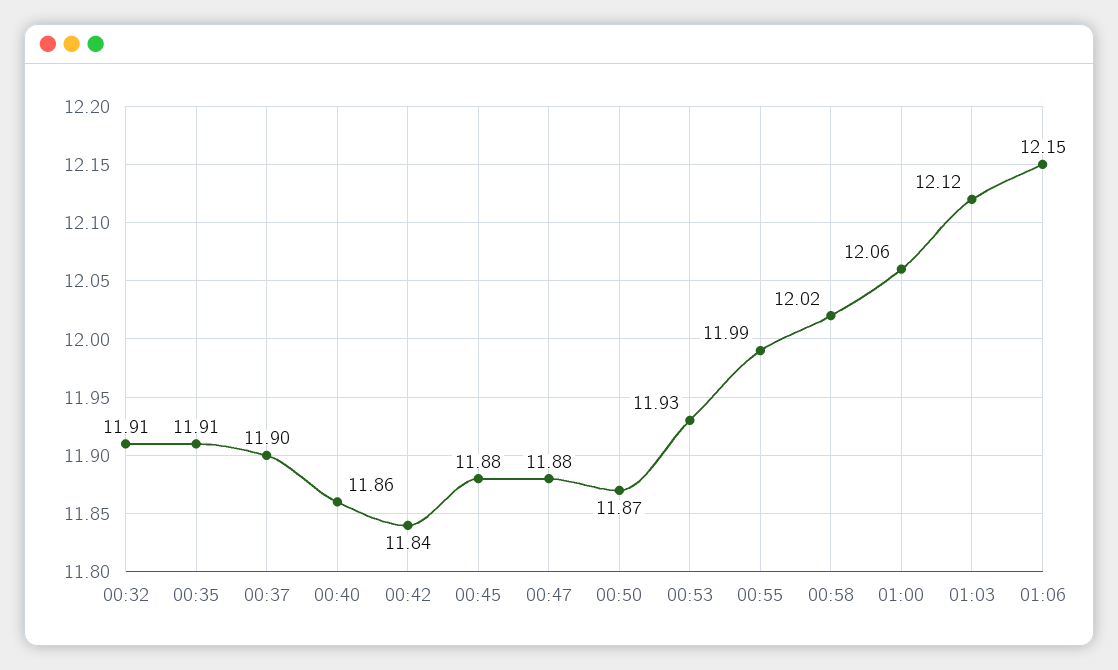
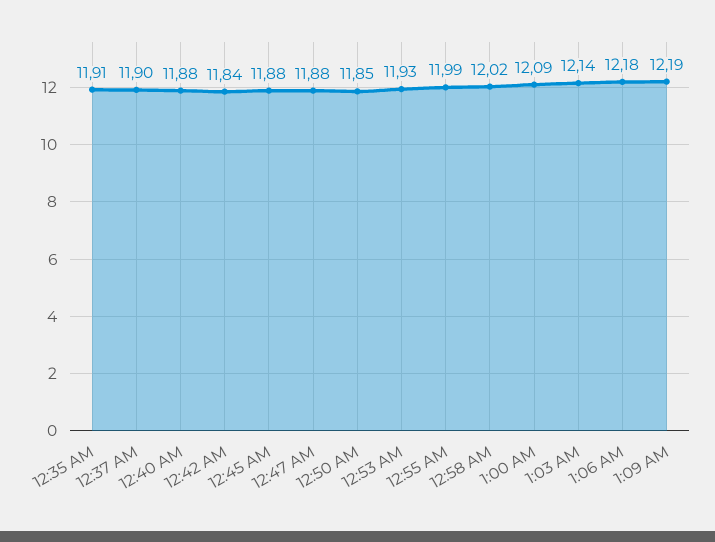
00:32: 11.91 -> none
00:40: 11.86 -> 11.88
00:50: 11.87 -> 11.85
01:00: 12.06 -> 12.09
01:03: 12.12 -> 12.14
01:06: 12.15 -> 12.18
1:09 AM: none -> 12.19

